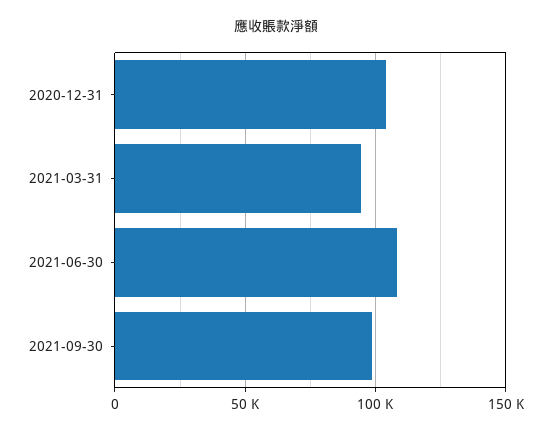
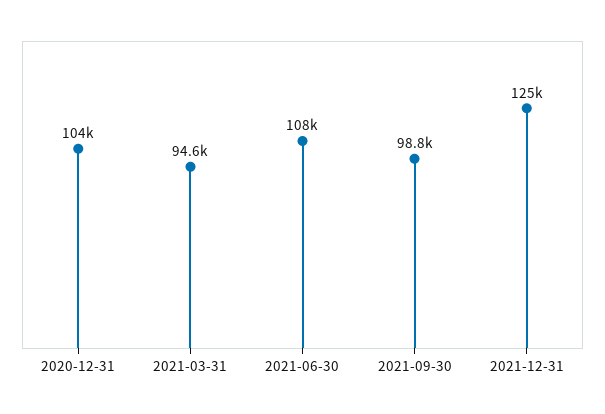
2021-12-31: none -> 125000

